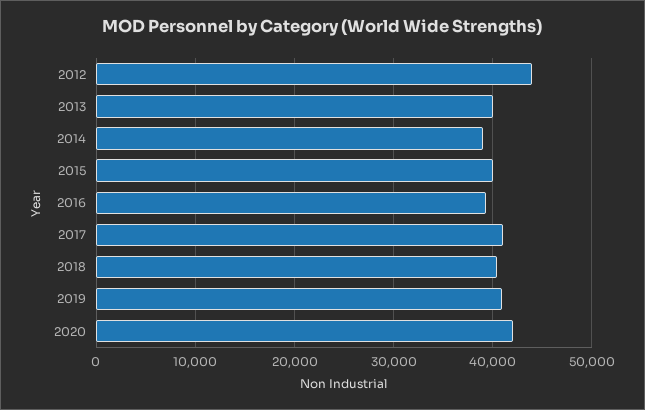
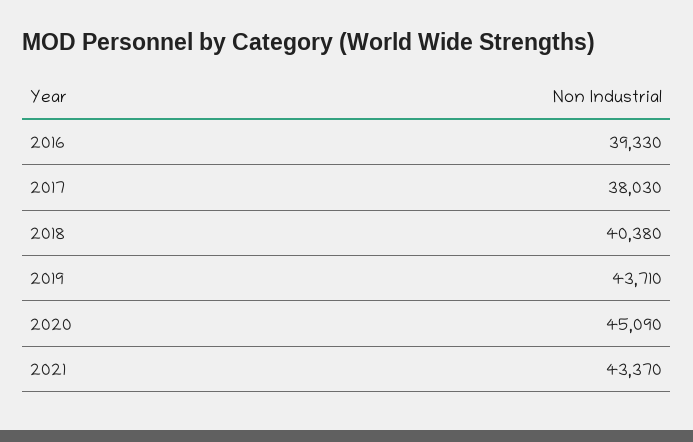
2012: 44000 -> none
2013: 40000 -> none
2014: 39000 -> none
2015: 40000 -> none
2017: 41000 -> 38030
2019: 41000 -> 43710
2020: 42000 -> 45090
2021: none -> 43370

